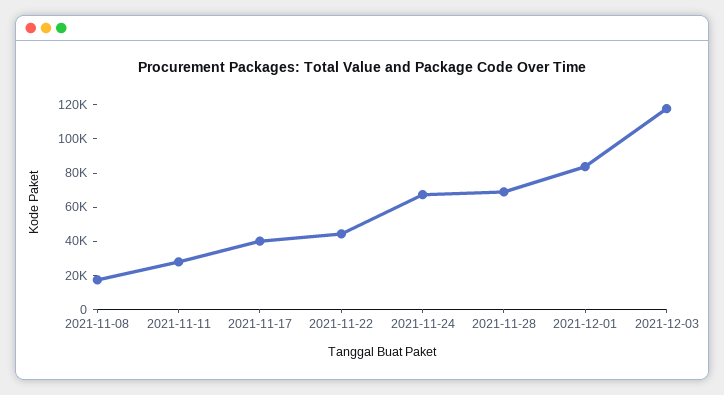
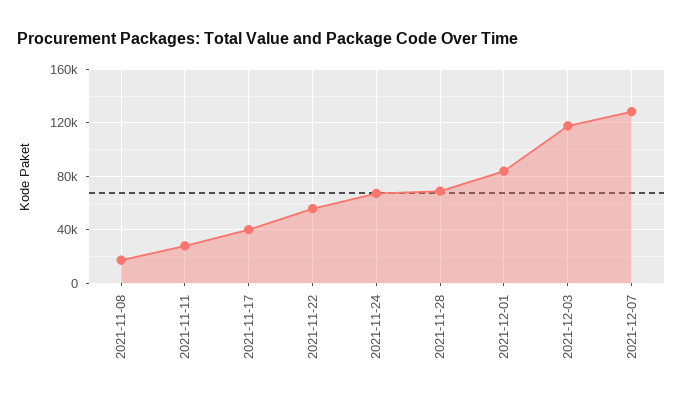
2021-11-22: 45000 -> 55000
2021-12-07: none -> 130000

